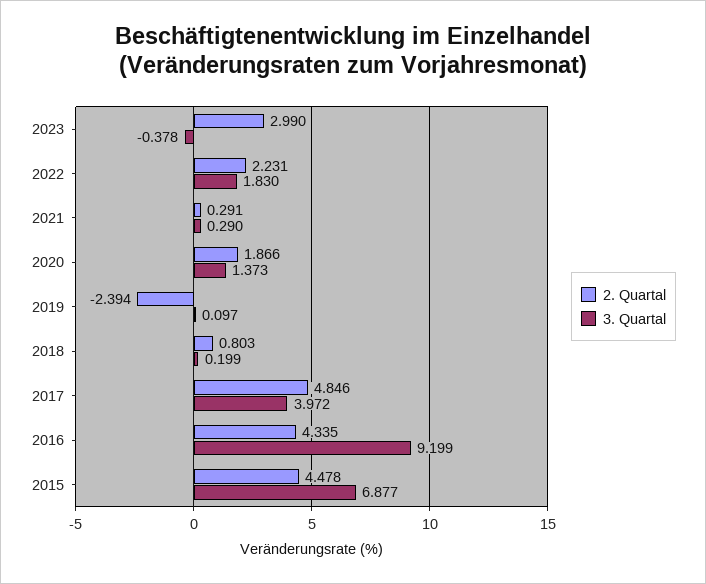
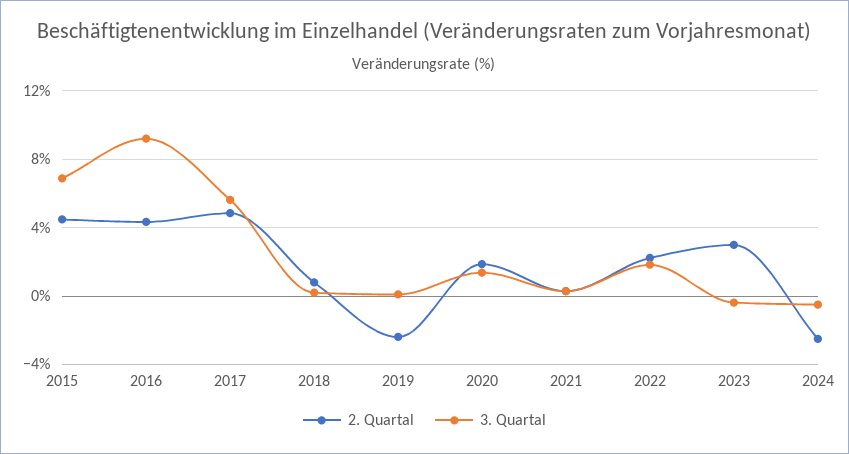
3. Quartal, 2017: 3.972 -> 5.5
2. Quartal, 2024: none -> -2.5
3. Quartal, 2024: none -> -0.5

